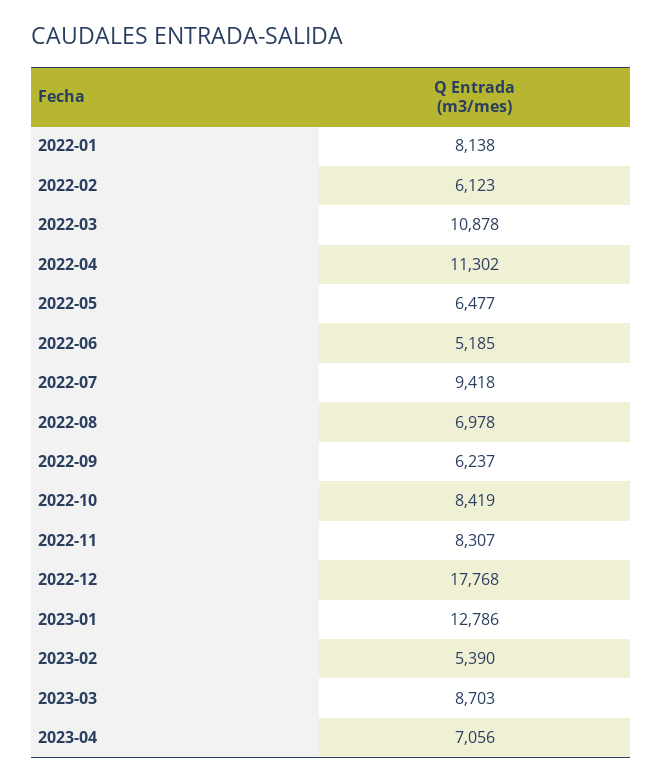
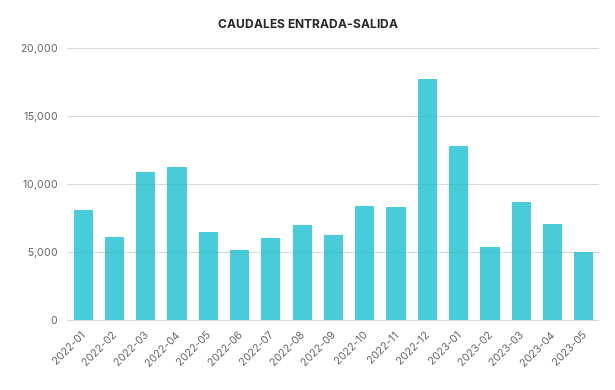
2022-07: 9418 -> 6000
2023-05: none -> 5000

